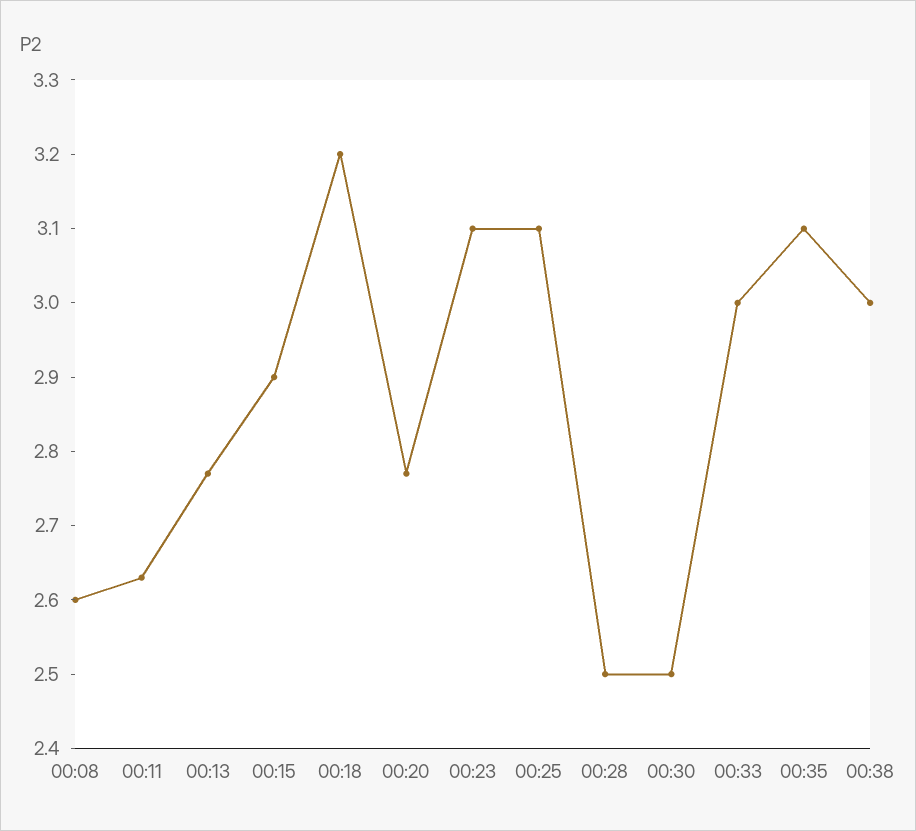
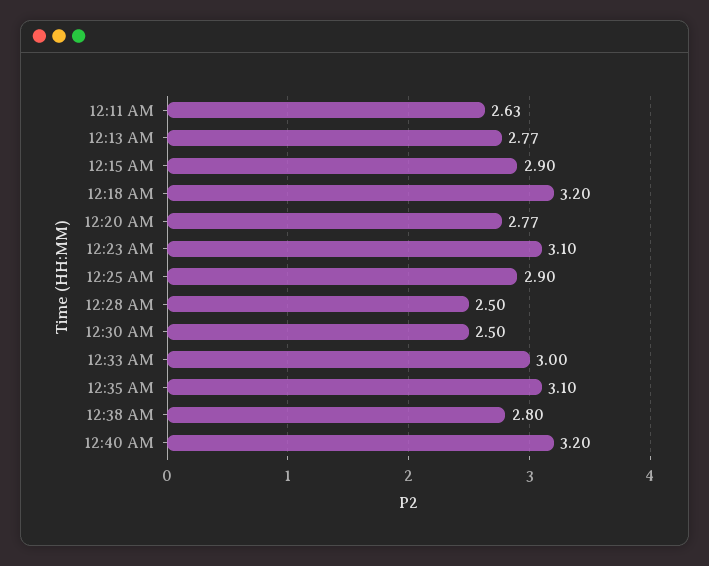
00:08: 2.6 -> none
00:25: 3.1 -> 2.9
00:38: 3 -> 2.8
12:40 AM: none -> 3.2

